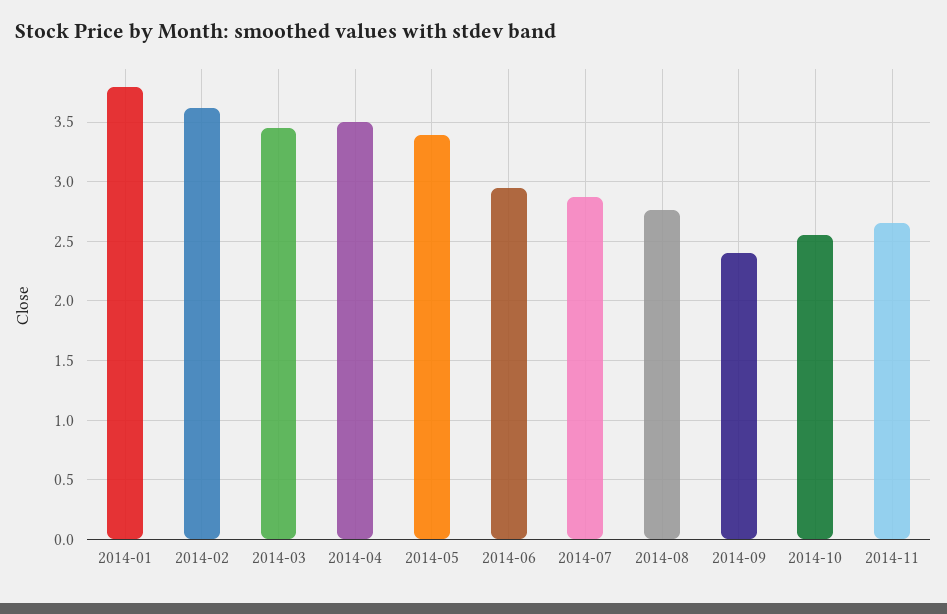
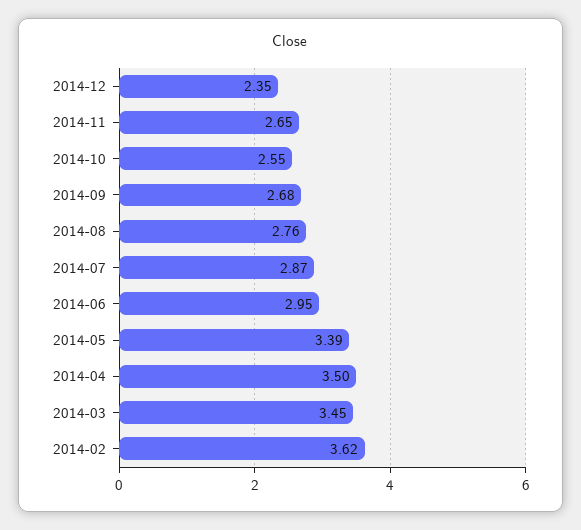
2014-01: 3.8 -> none
2014-09: 2.4 -> 2.68
2014-12: none -> 2.35

